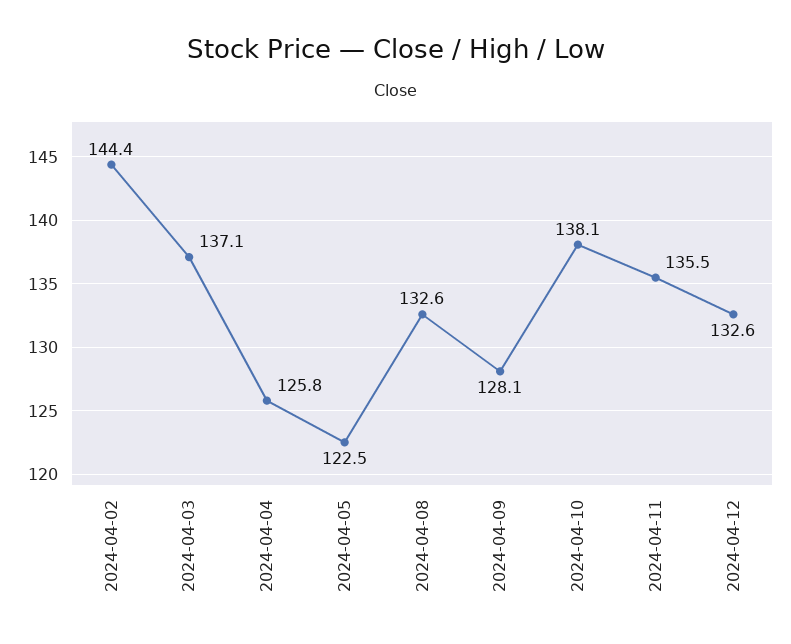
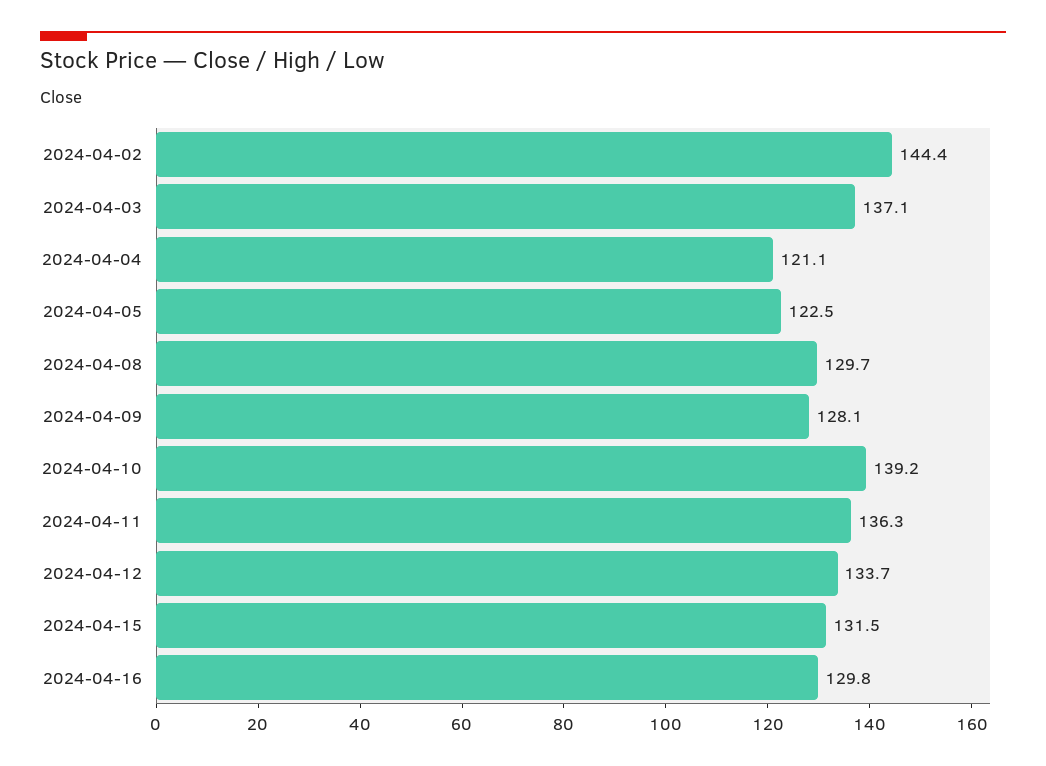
2024-04-04: 125.8 -> 121.1
2024-04-08: 132.6 -> 129.7
2024-04-10: 138.1 -> 139.2
2024-04-11: 135.5 -> 136.3
2024-04-12: 132.6 -> 133.7
2024-04-15: none -> 131.5
2024-04-16: none -> 129.8

